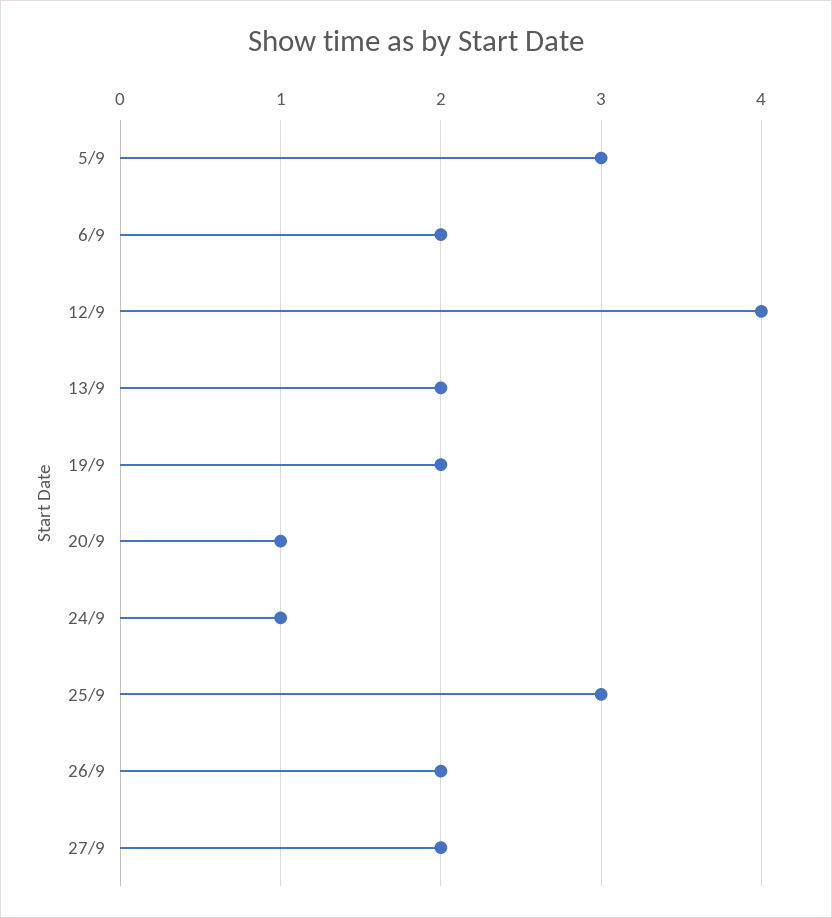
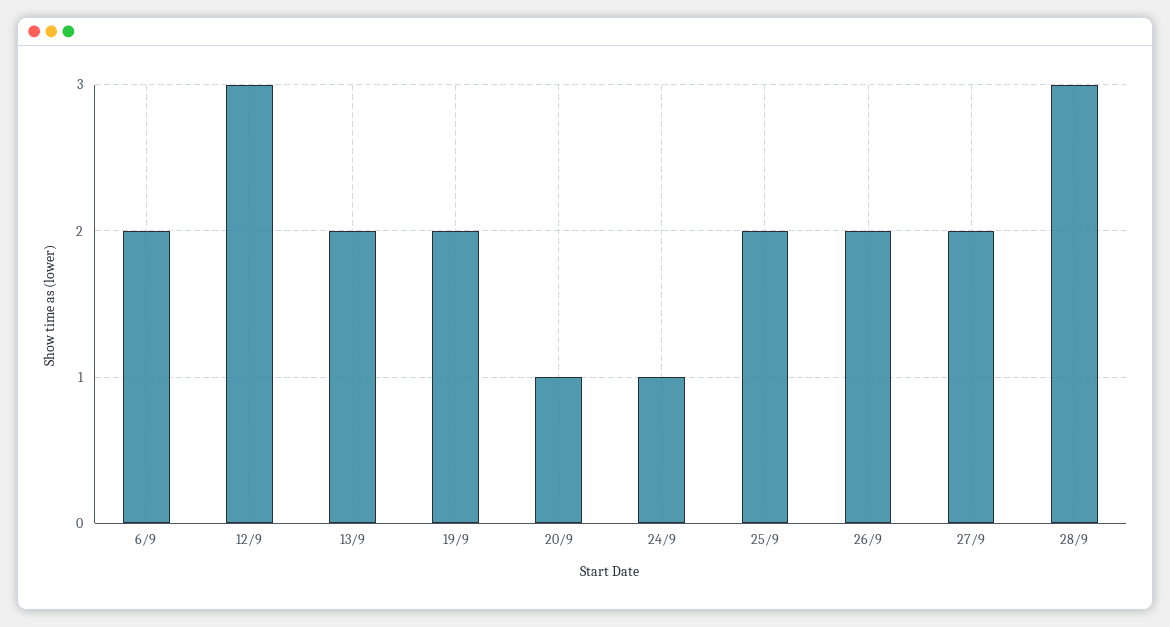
5/9: 3 -> none
12/9: 4 -> 3
25/9: 3 -> 2
28/9: none -> 3

